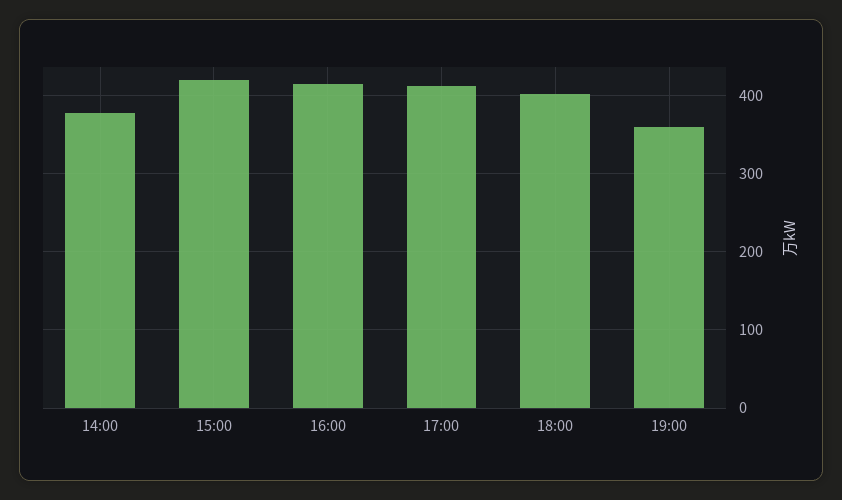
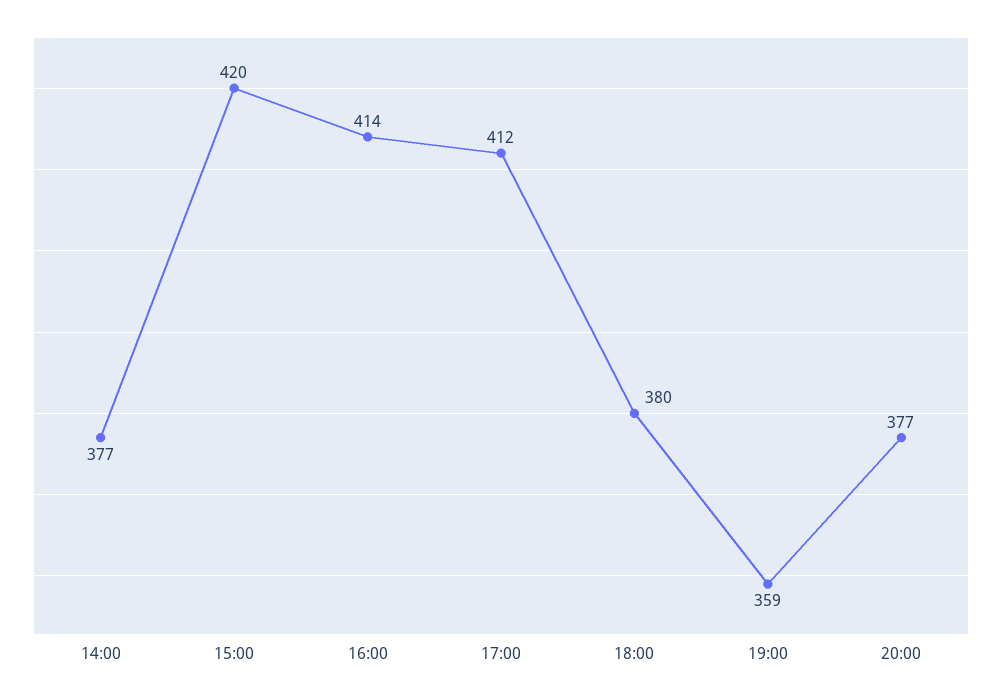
18:00: 400 -> 380
20:00: none -> 377

